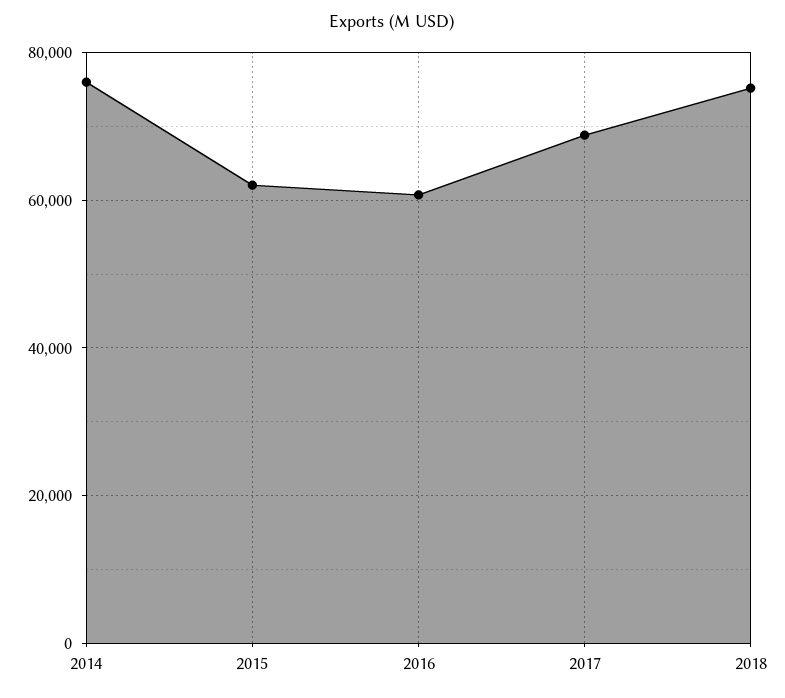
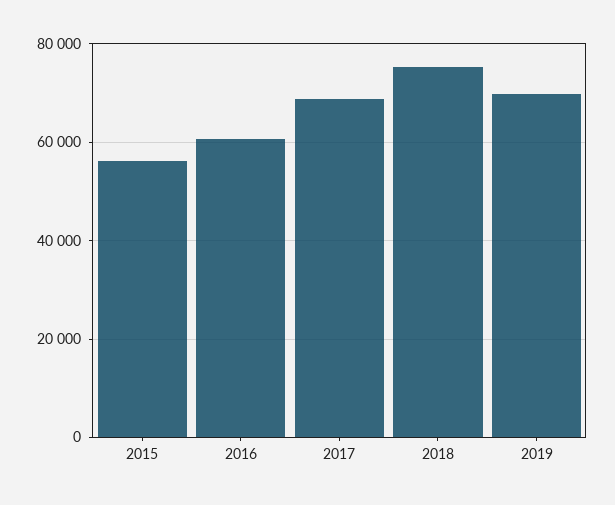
2014: 76000 -> none
2015: 62000 -> 56000
2019: none -> 70000

